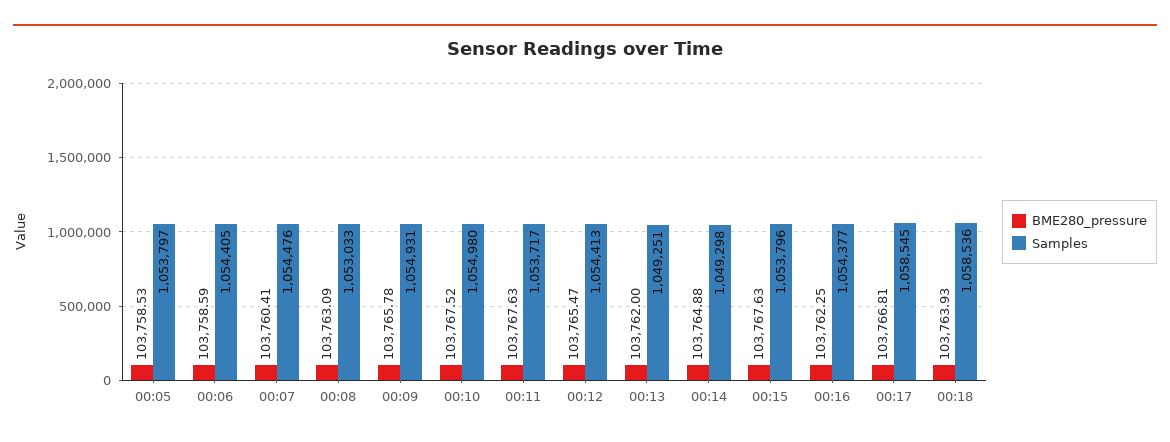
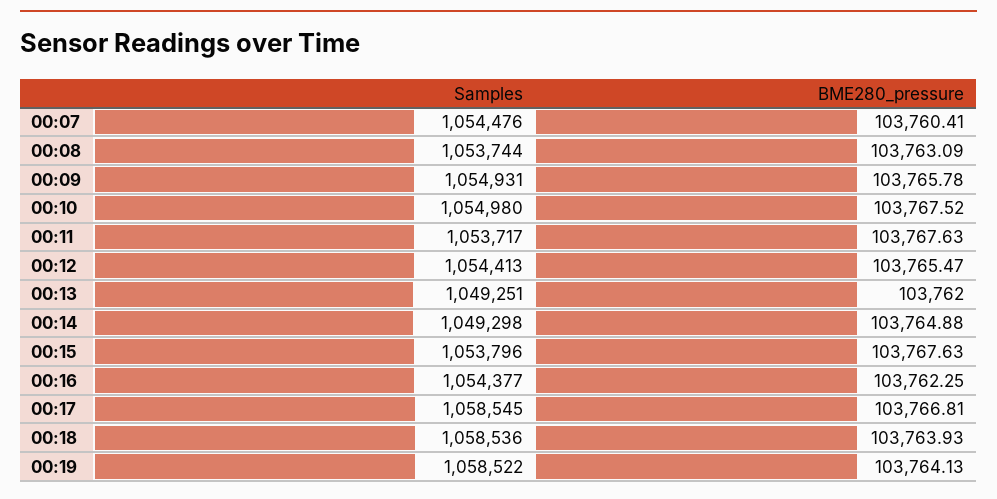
BME280_pressure, 00:05: 103758.53 -> none
Samples, 00:05: 1053797 -> none
BME280_pressure, 00:06: 103758.59 -> none
Samples, 00:06: 1054405 -> none
Samples, 00:08: 1053033 -> 1053744
Samples, 00:19: none -> 1058522
BME280_pressure, 00:19: none -> 103764.13

